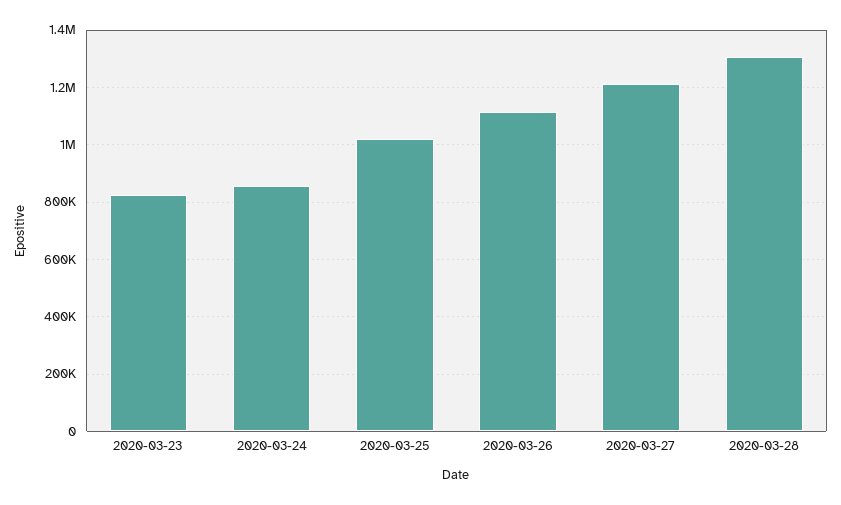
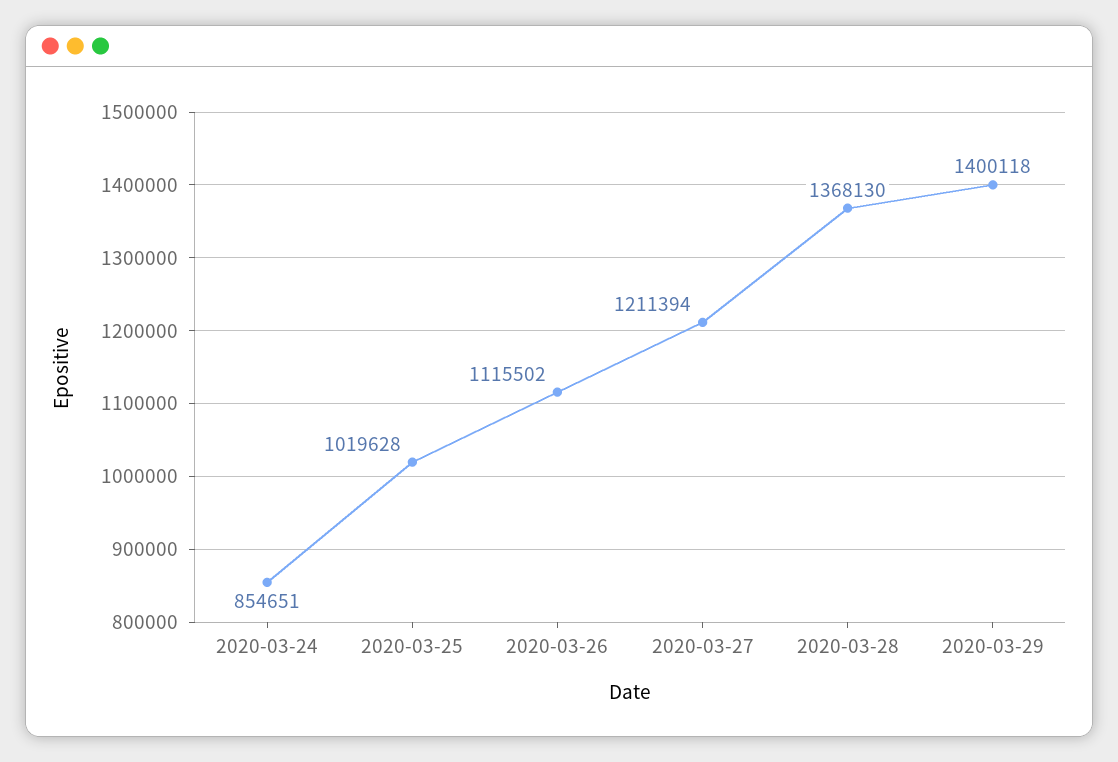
2020-03-23: 825000 -> none
2020-03-28: 1300000 -> 1368130
2020-03-29: none -> 1400118

